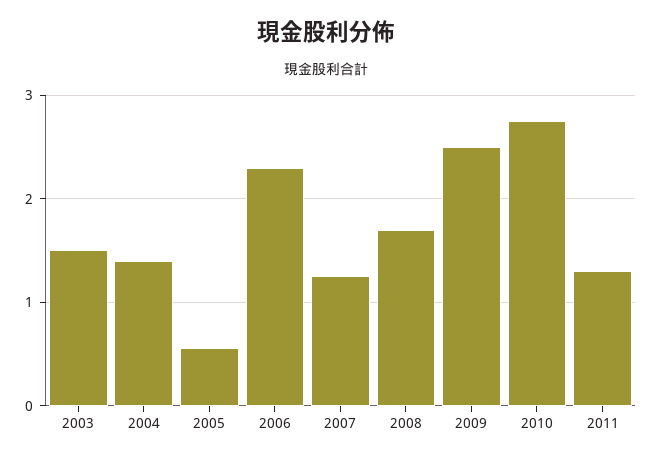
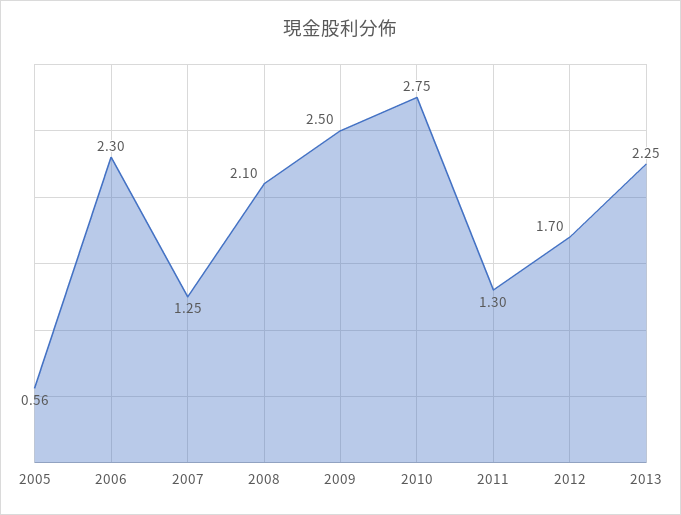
2003: 1.5 -> none
2004: 1.4 -> none
2008: 1.7 -> 2.1
2012: none -> 1.7
2013: none -> 2.25

